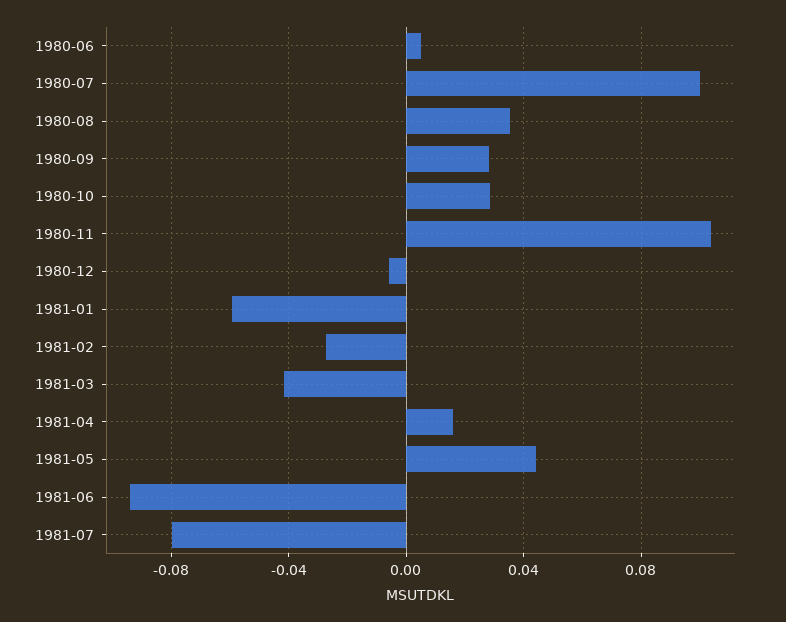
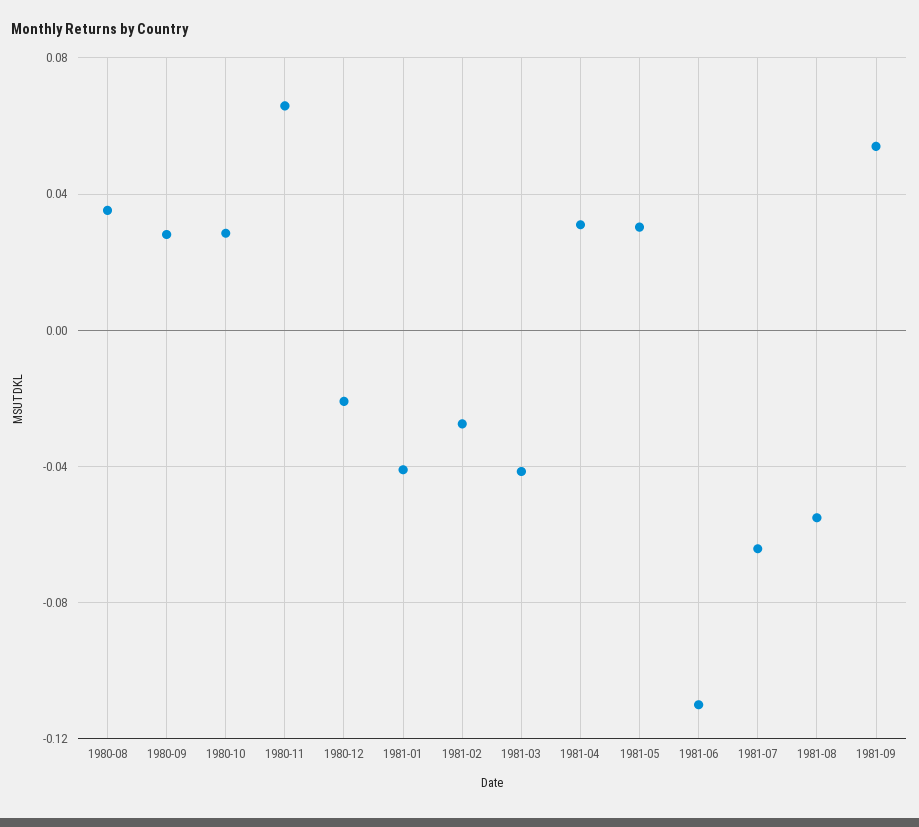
1980-06: 0.005 -> none
1980-07: 0.1 -> none
1980-11: 0.105 -> 0.065
1980-12: -0.005 -> -0.02
1981-01: -0.06 -> -0.04
1981-04: 0.015 -> 0.03
1981-05: 0.045 -> 0.03
1981-06: -0.095 -> -0.11
1981-07: -0.08 -> -0.065
1981-08: none -> -0.055
1981-09: none -> 0.055

